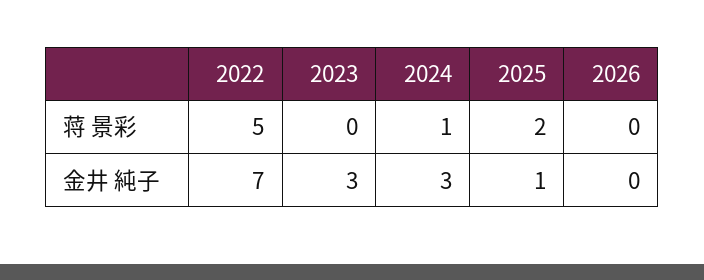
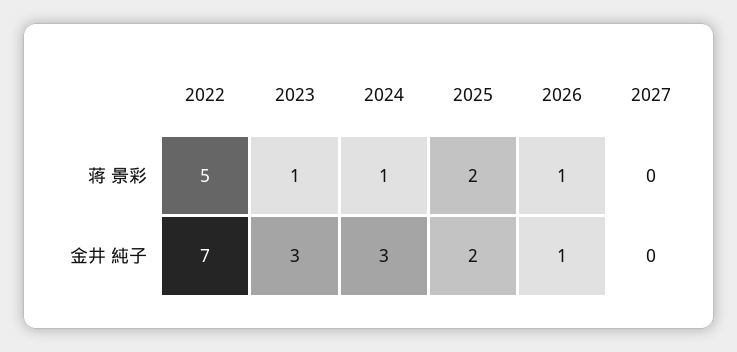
2023, 蒋 景彩: 0 -> 1
2026, 蒋 景彩: 0 -> 1
2025, 金井 純子: 1 -> 2
2026, 金井 純子: 0 -> 1
2027, 蒋 景彩: none -> 0
2027, 金井 純子: none -> 0

